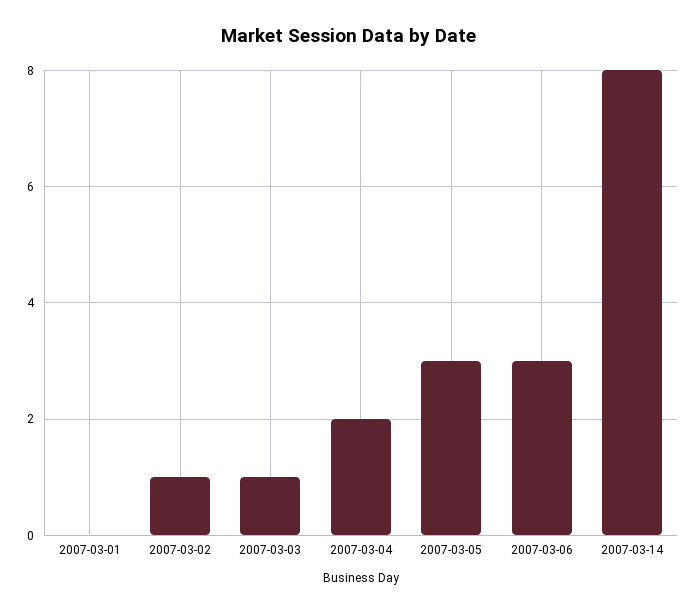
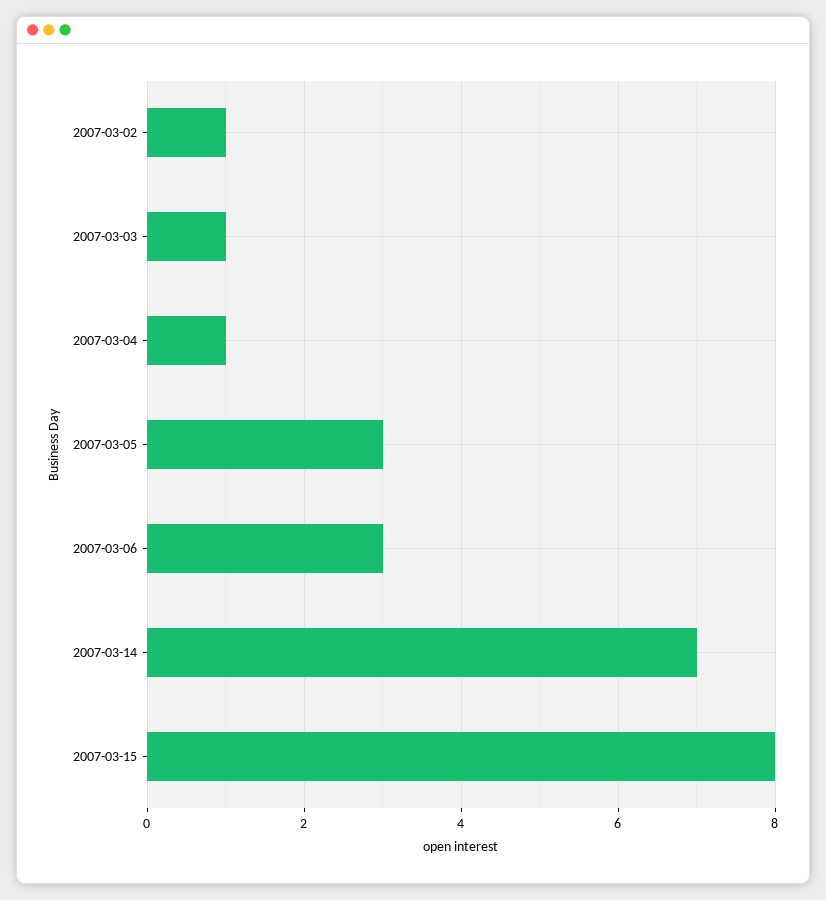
2007-03-01: 0 -> none
2007-03-04: 2 -> 1
2007-03-14: 8 -> 7
2007-03-15: none -> 8

